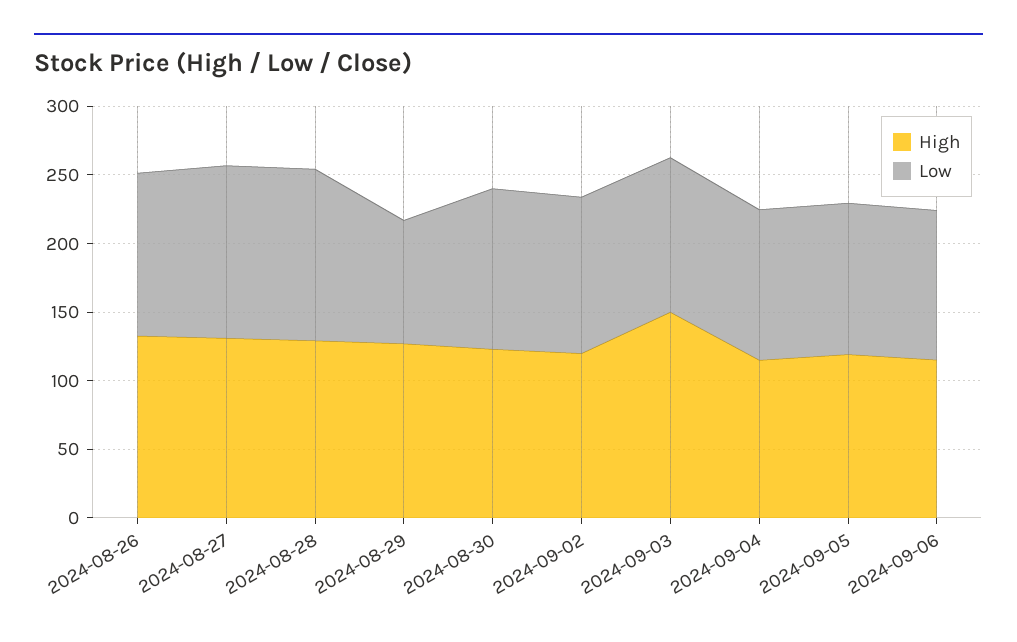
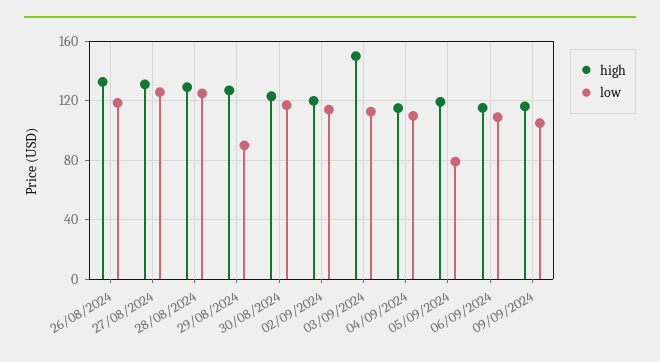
Low, 2024-09-05: 110 -> 80
High, 09/09/2024: none -> 115
Low, 09/09/2024: none -> 105

